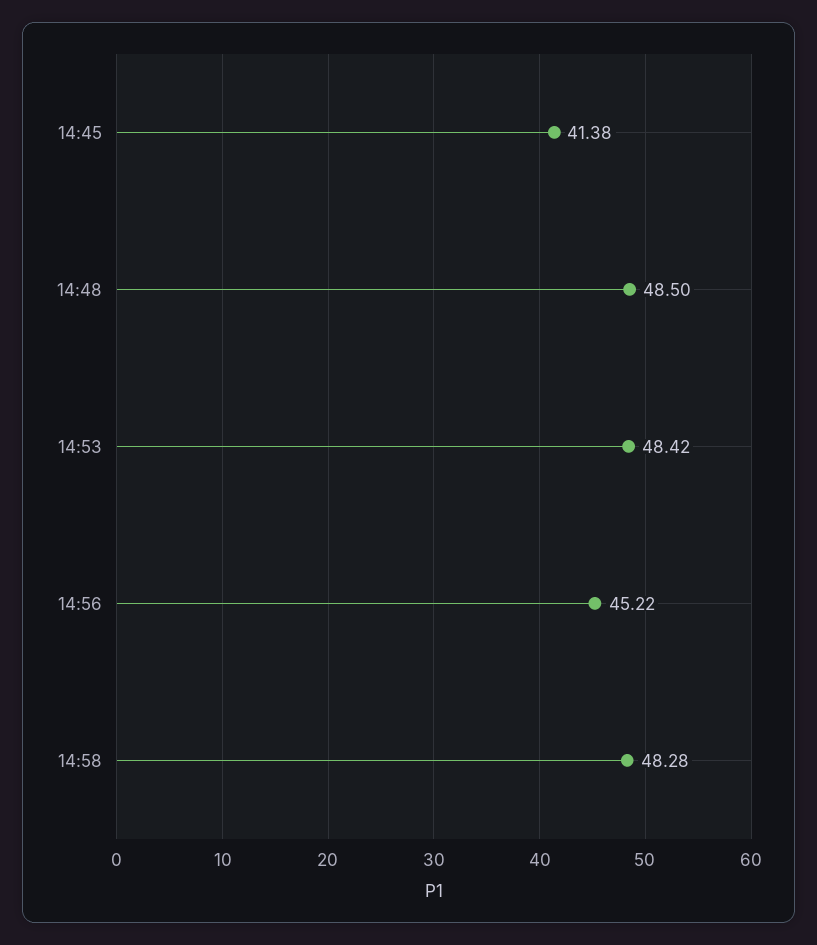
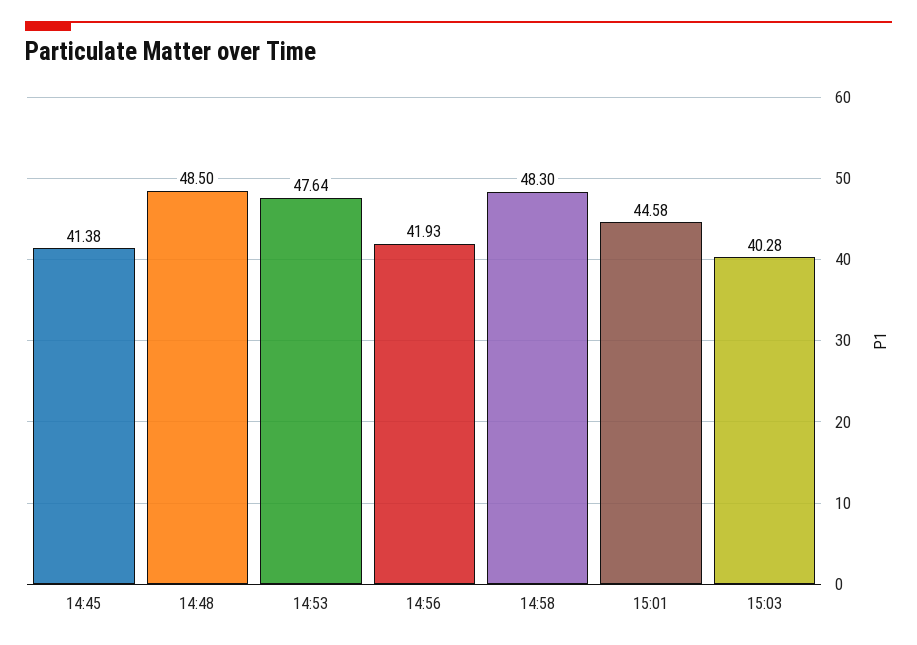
14:53: 48.42 -> 47.64
14:56: 45.22 -> 41.93
14:58: 48.28 -> 48.3
15:01: none -> 44.58
15:03: none -> 40.28

